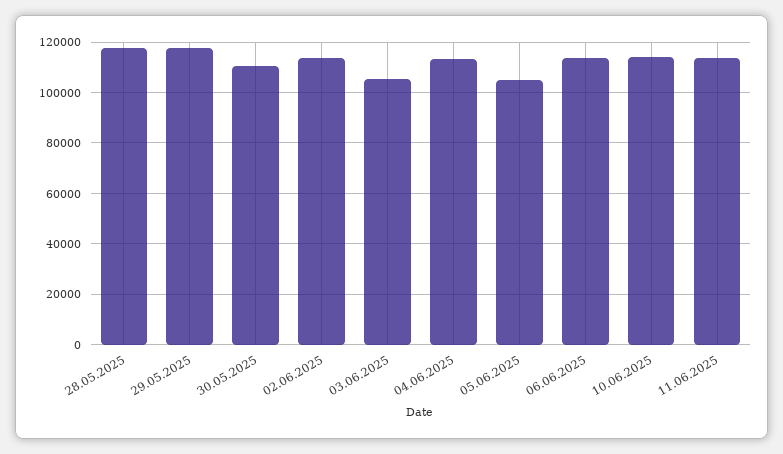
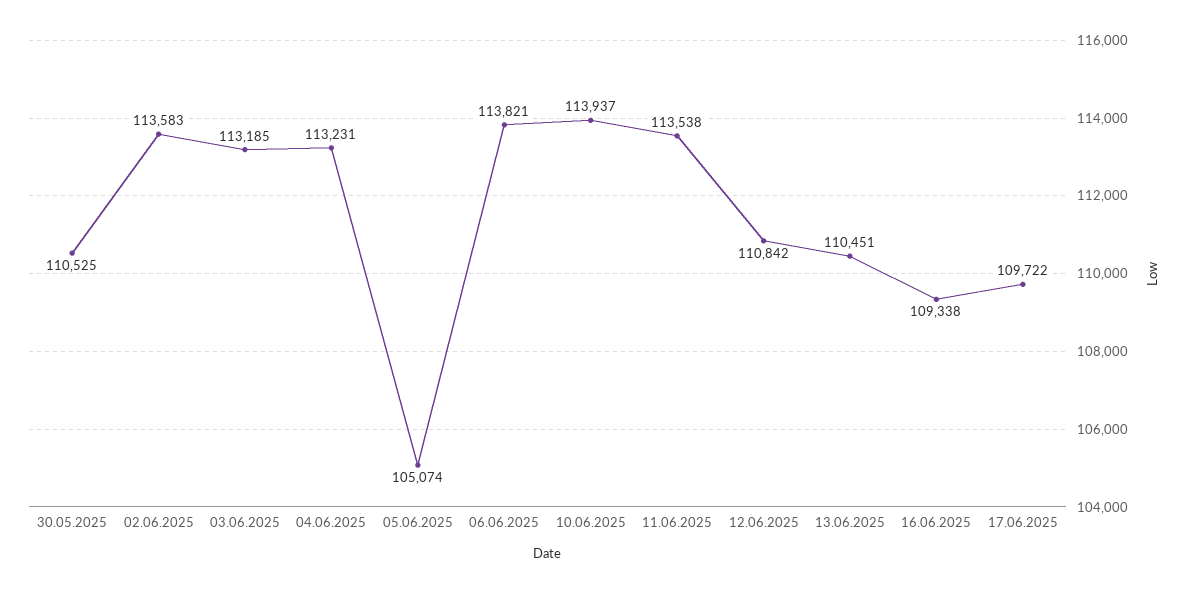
28.05.2025: 117500 -> none
29.05.2025: 117500 -> none
03.06.2025: 105000 -> 113185
12.06.2025: none -> 110842
13.06.2025: none -> 110451
16.06.2025: none -> 109338
17.06.2025: none -> 109722

